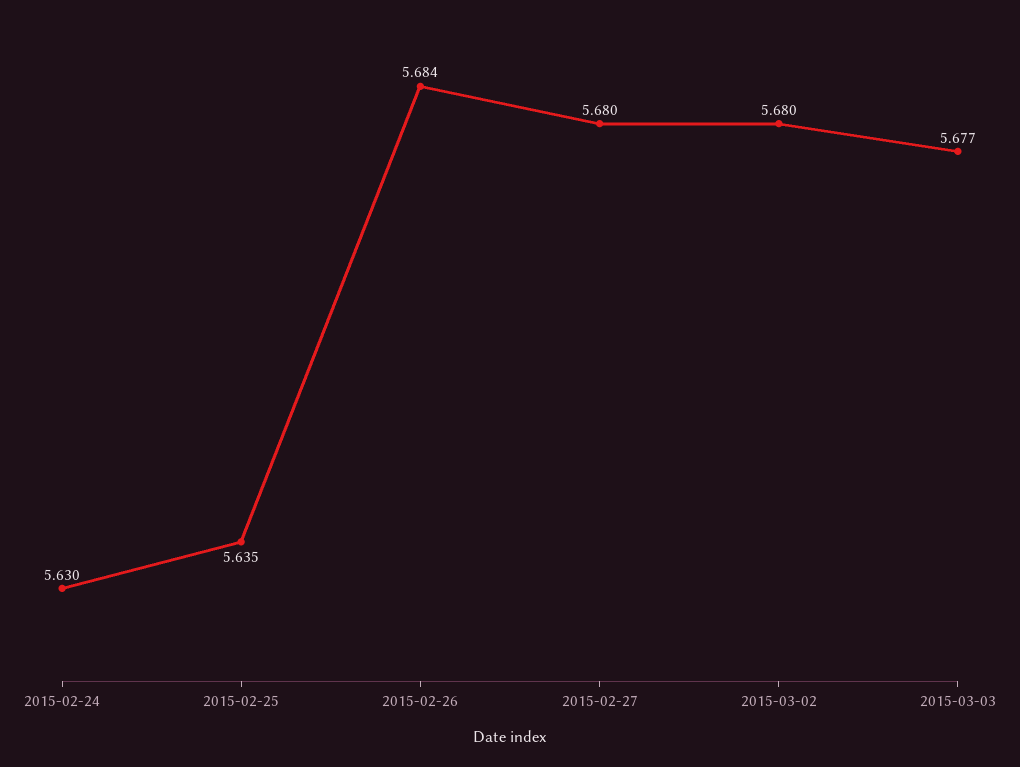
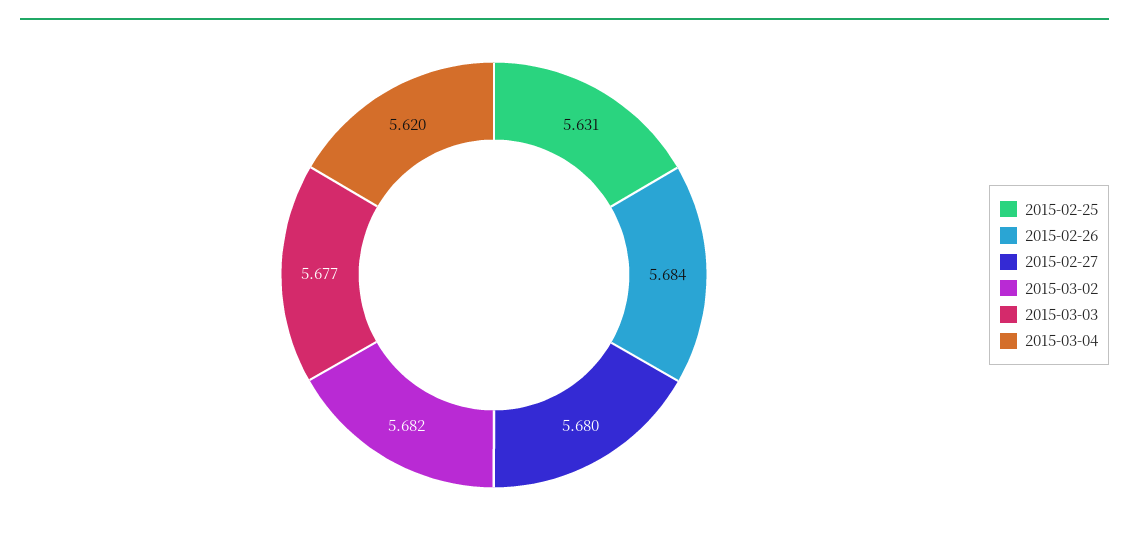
2015-02-24: 5.63 -> none
2015-02-25: 5.635 -> 5.631
2015-03-02: 5.68 -> 5.682
2015-03-04: none -> 5.62

